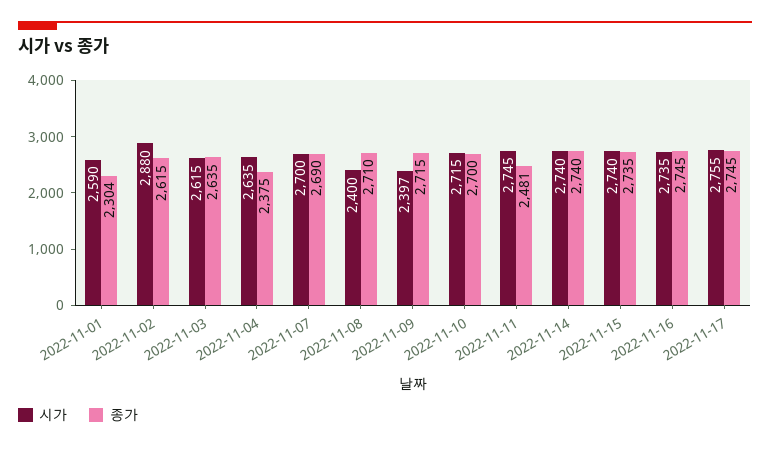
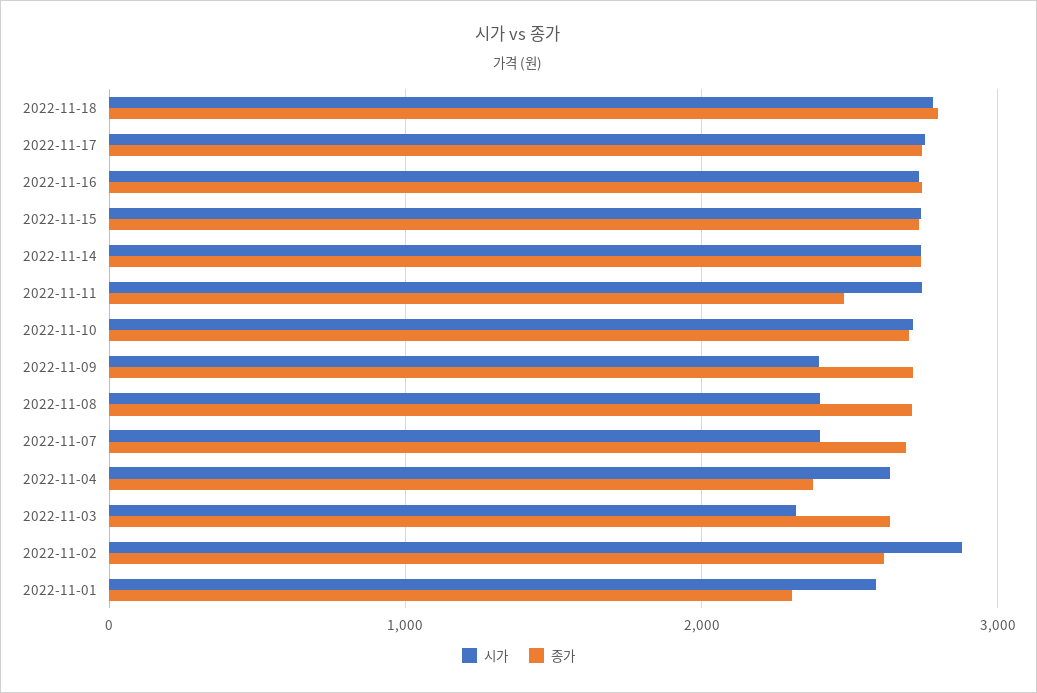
시가, 2022-11-03: 2615 -> 2300
시가, 2022-11-07: 2700 -> 2400
시가, 2022-11-18: none -> 2800
종가, 2022-11-18: none -> 2800

